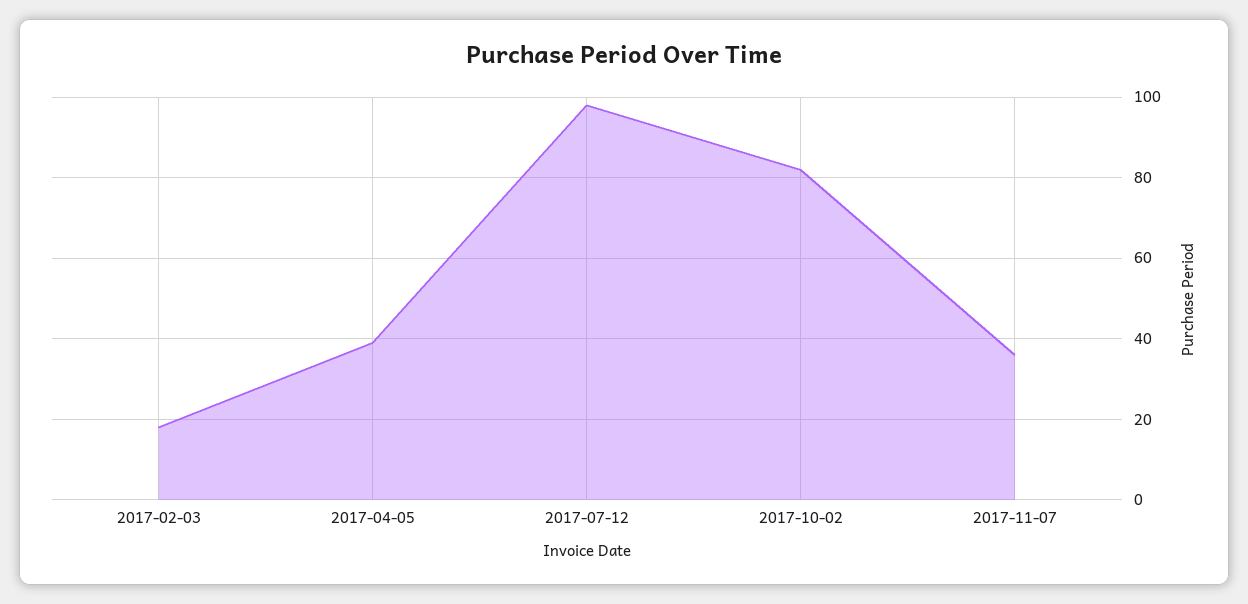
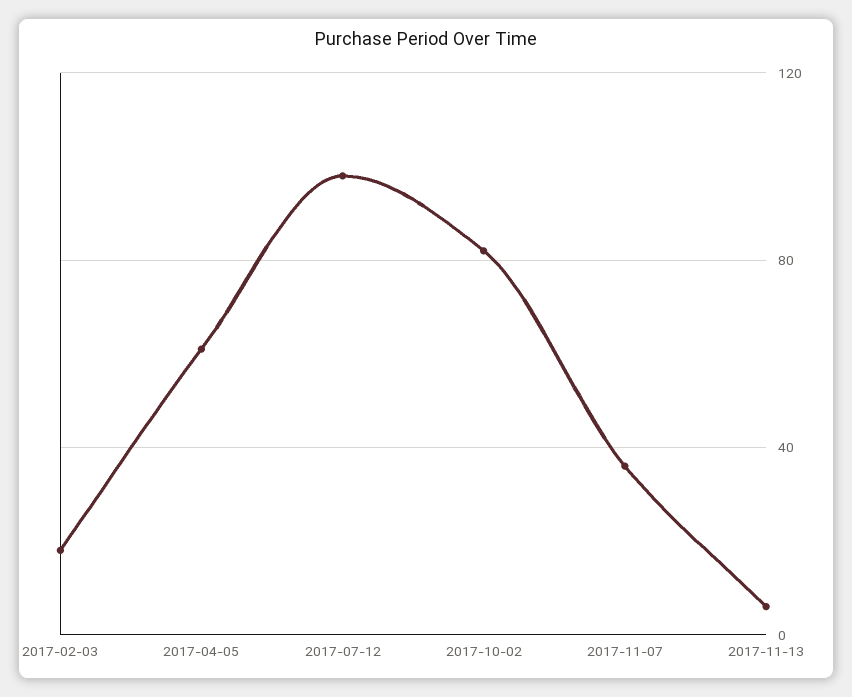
2017-04-05: 40 -> 60
2017-11-13: none -> 5

